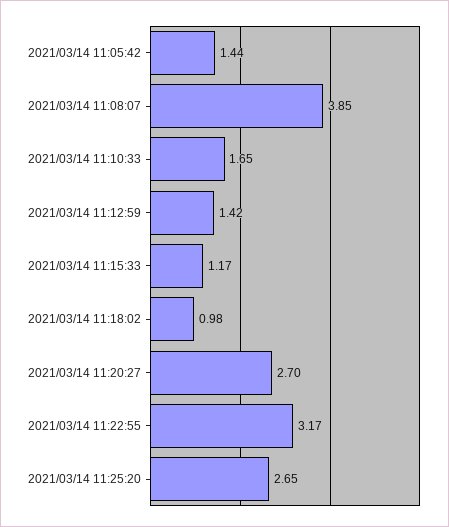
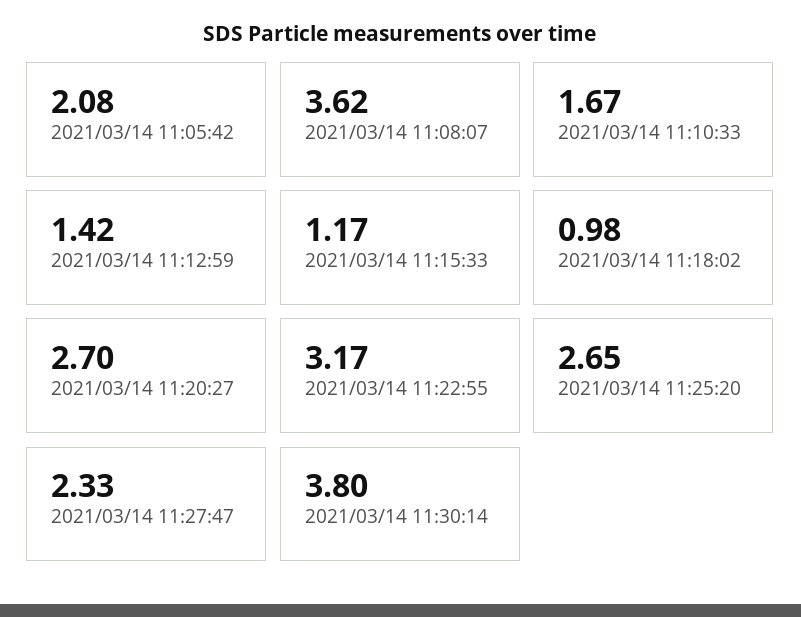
2021/03/14 11:05:42: 1.44 -> 2.08
2021/03/14 11:08:07: 3.85 -> 3.62
2021/03/14 11:10:33: 1.65 -> 1.67
2021/03/14 11:27:47: none -> 2.33
2021/03/14 11:30:14: none -> 3.8

